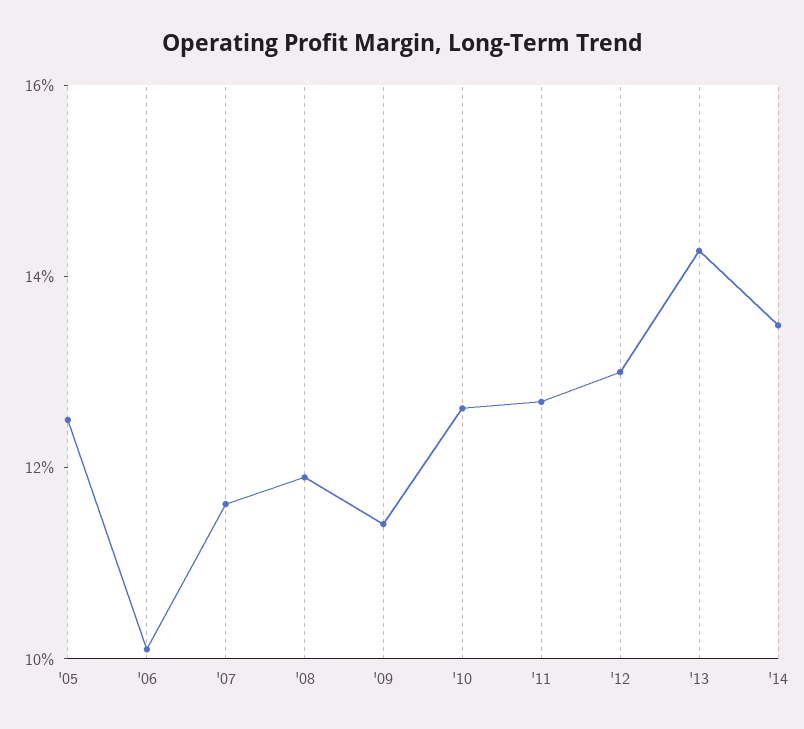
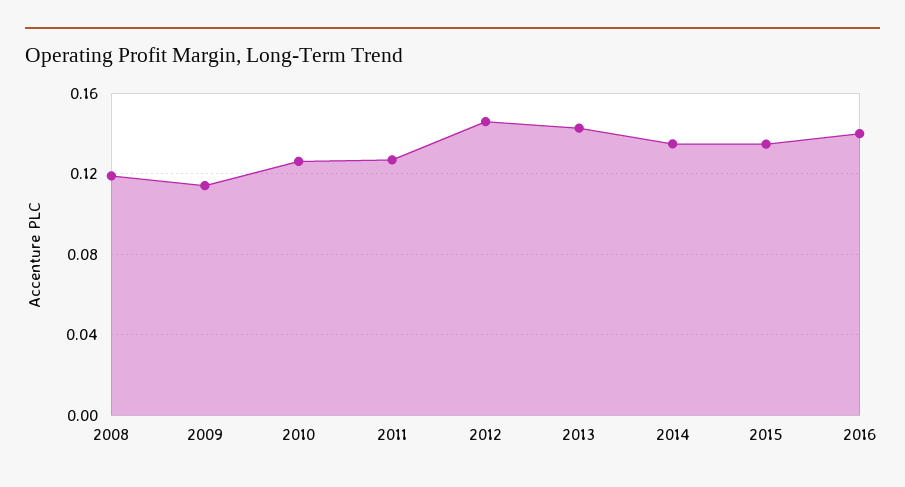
'05: 0.125 -> none
'06: 0.1 -> none
'07: 0.115 -> none
'12: 0.13 -> 0.145
2015: none -> 0.135
2016: none -> 0.14

